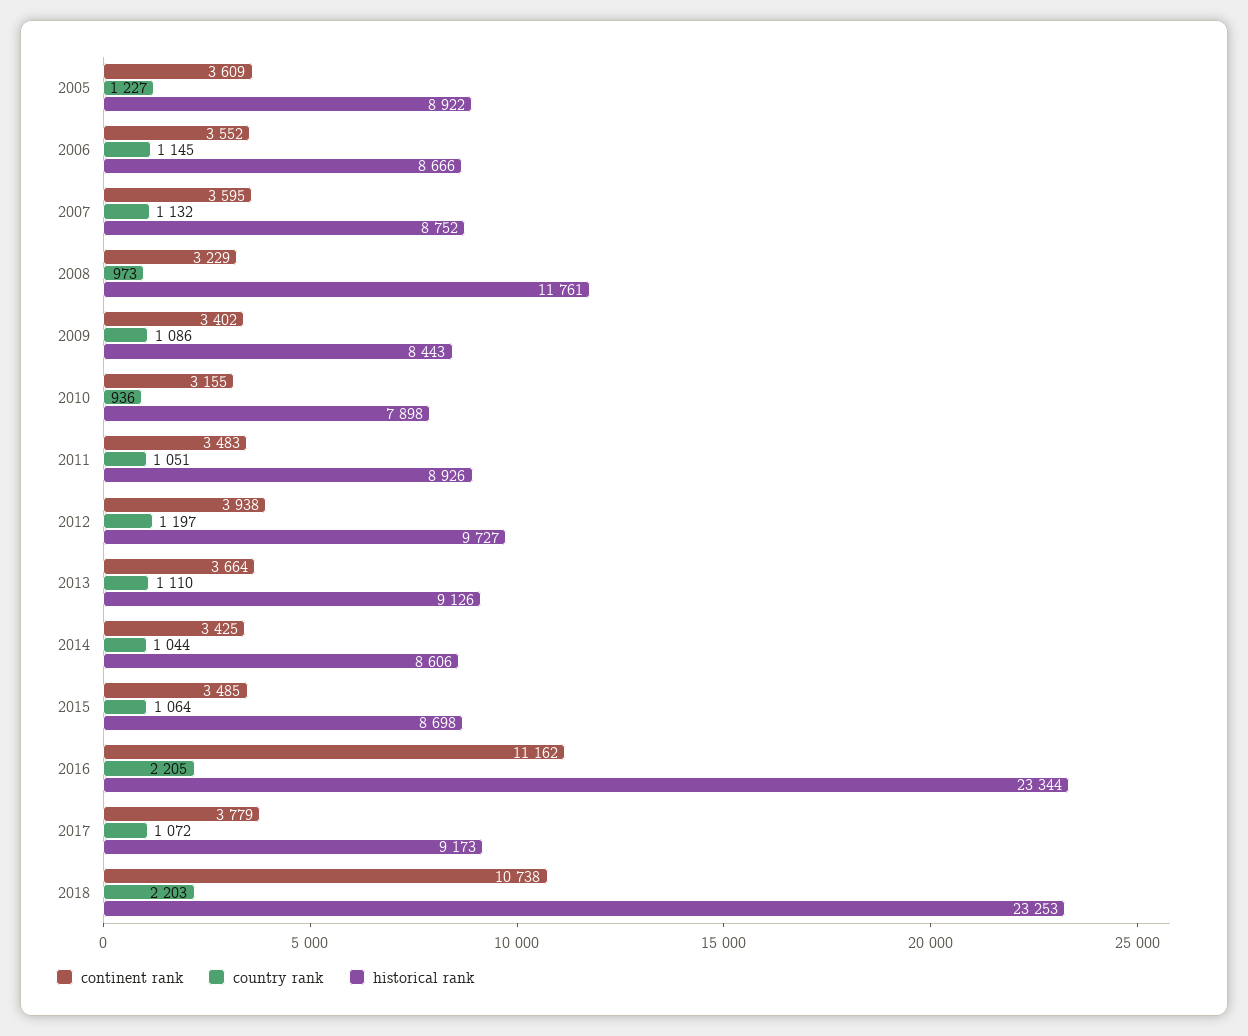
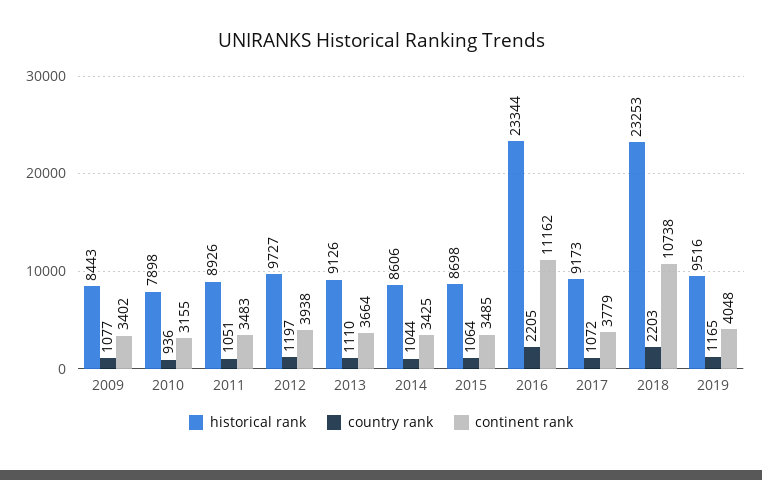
continent rank, 2005: 3609 -> none
country rank, 2005: 1227 -> none
historical rank, 2005: 8922 -> none
continent rank, 2006: 3552 -> none
country rank, 2006: 1145 -> none
historical rank, 2006: 8666 -> none
continent rank, 2007: 3595 -> none
country rank, 2007: 1132 -> none
historical rank, 2007: 8752 -> none
continent rank, 2008: 3229 -> none
country rank, 2008: 973 -> none
historical rank, 2008: 11761 -> none
country rank, 2009: 1086 -> 1077
historical rank, 2019: none -> 9516
country rank, 2019: none -> 1165
continent rank, 2019: none -> 4048

